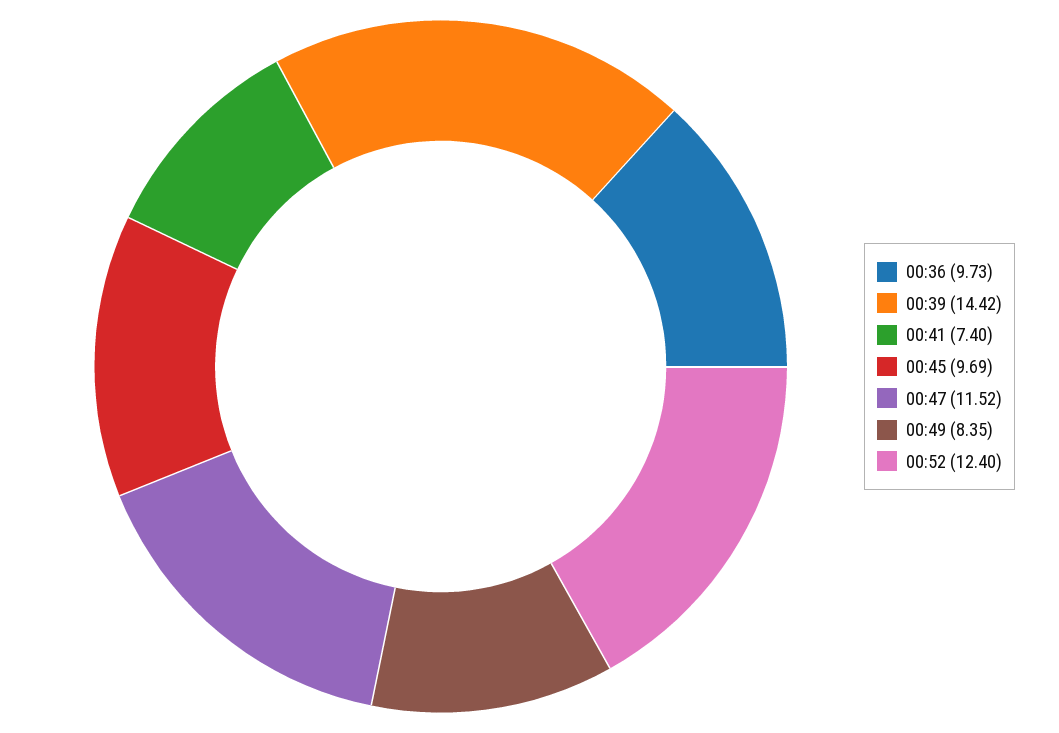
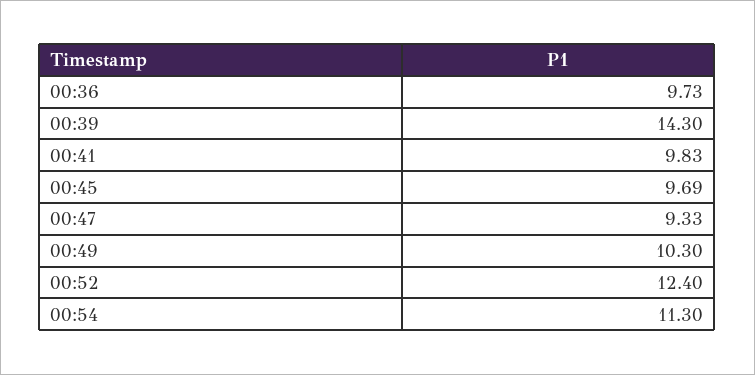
00:39: 14.42 -> 14.3
00:41: 7.4 -> 9.83
00:47: 11.52 -> 9.33
00:49: 8.35 -> 10.3
00:54: none -> 11.3

